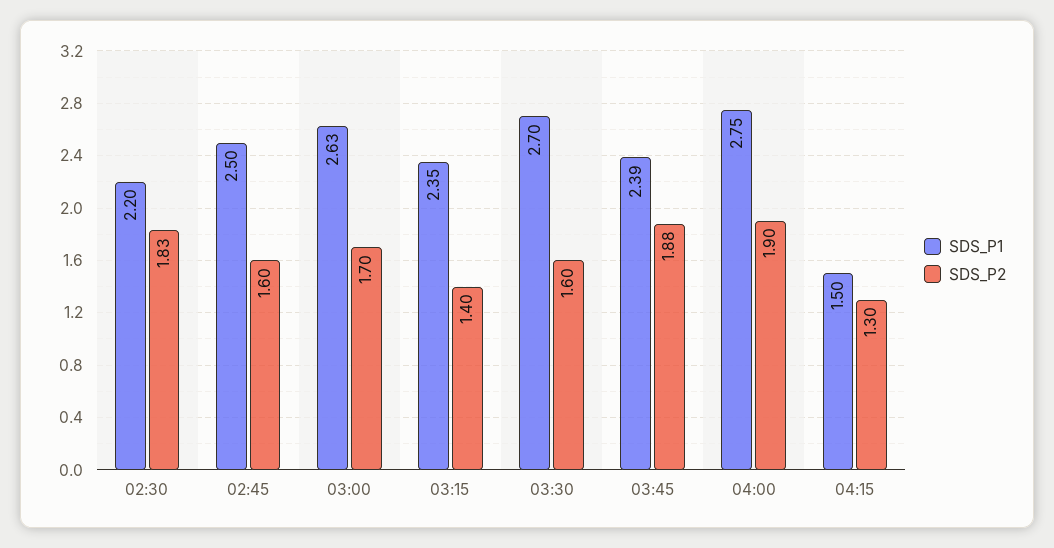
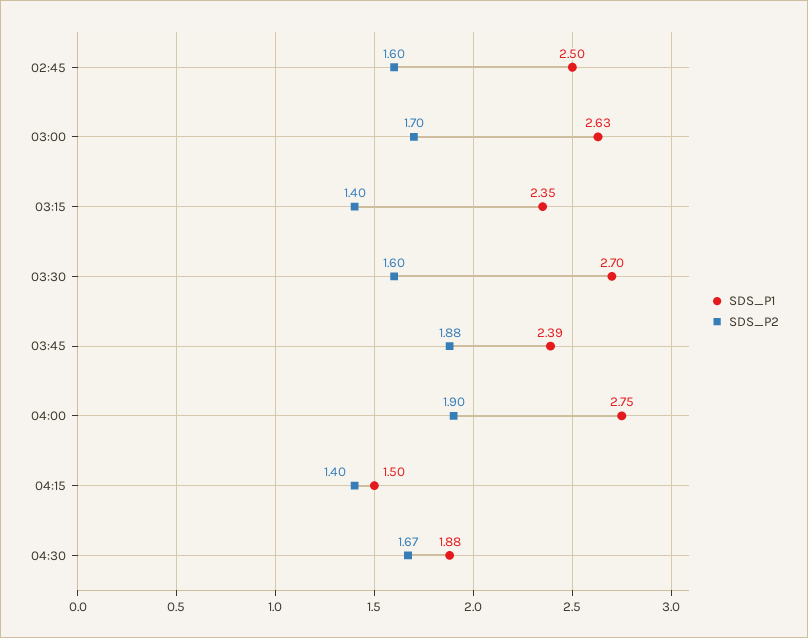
SDS_P1, 02:30: 2.2 -> none
SDS_P2, 02:30: 1.83 -> none
SDS_P2, 04:15: 1.3 -> 1.4
SDS_P1, 04:30: none -> 1.88
SDS_P2, 04:30: none -> 1.67

